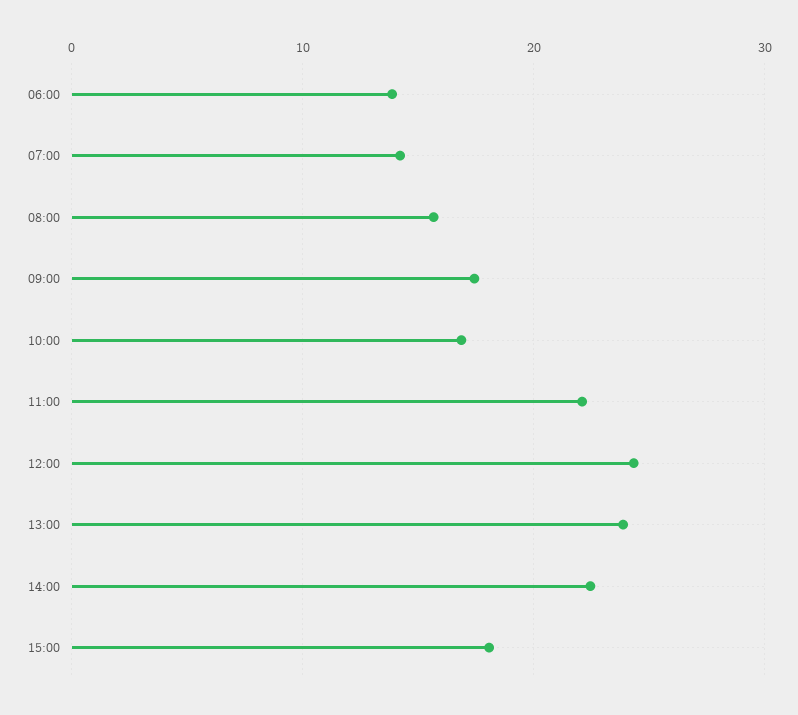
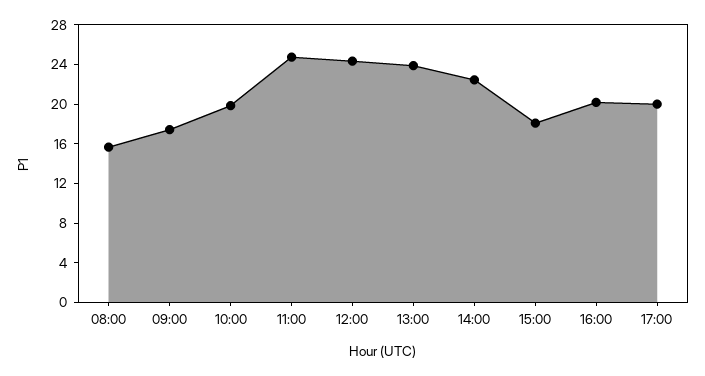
06:00: 14 -> none
07:00: 14 -> none
10:00: 17 -> 20
11:00: 22 -> 25
16:00: none -> 20
17:00: none -> 20

